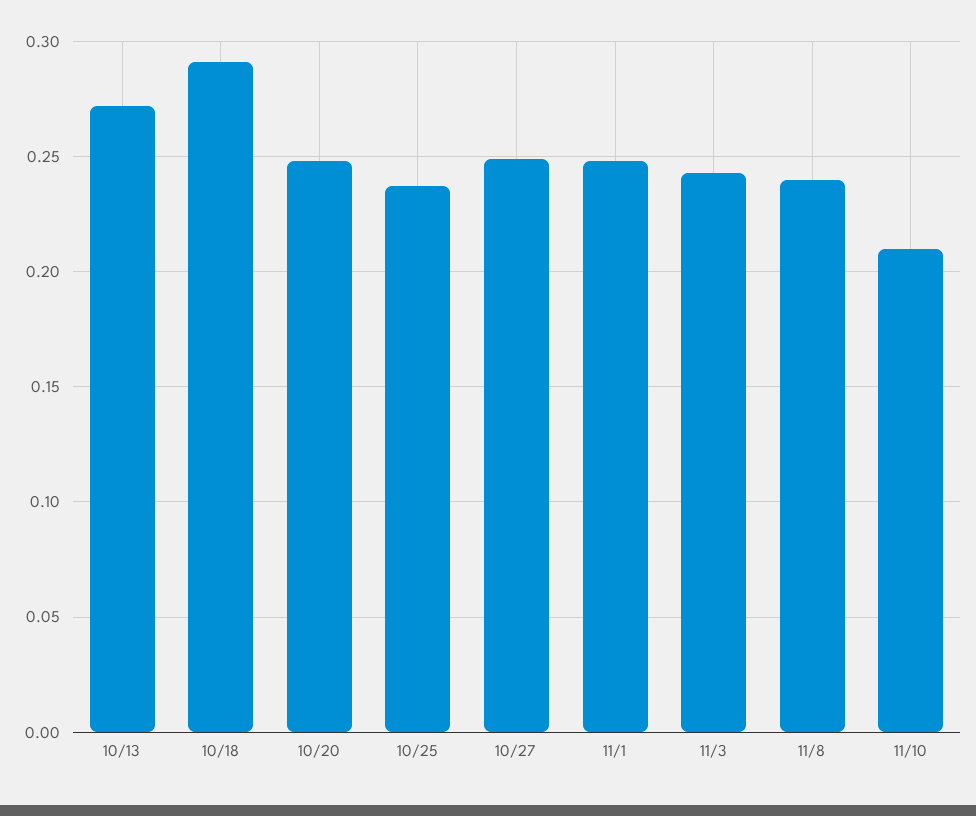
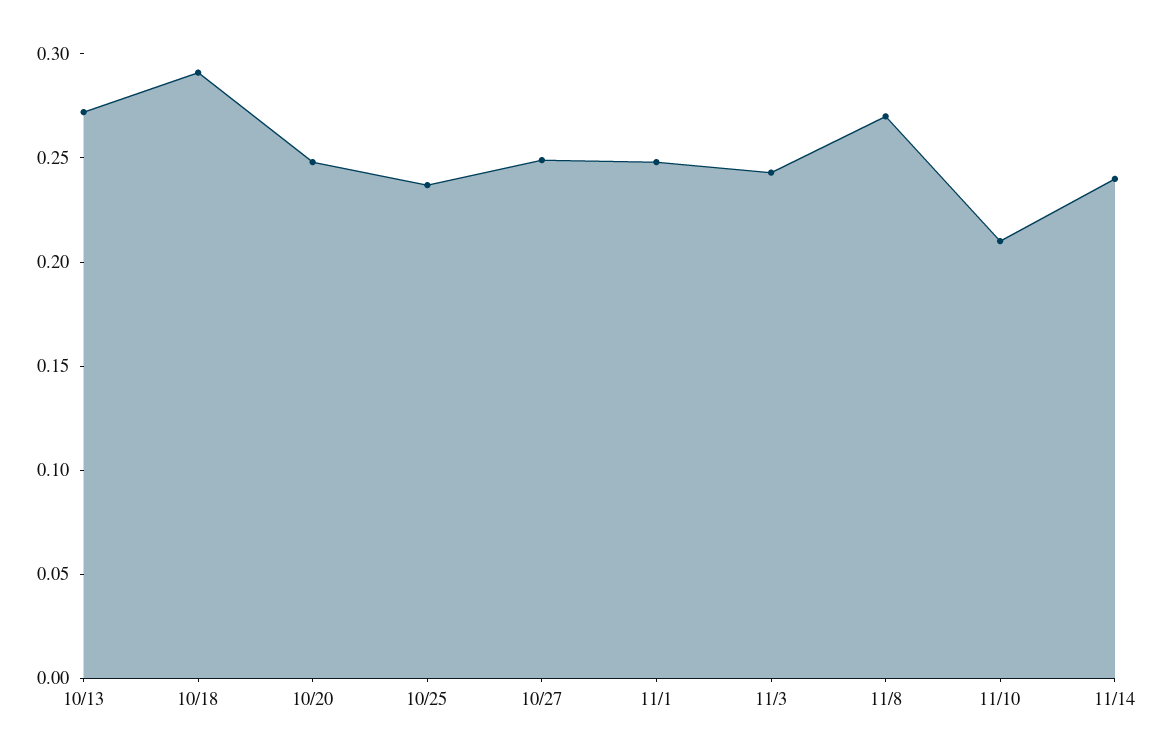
11/8: 0.24 -> 0.27
11/14: none -> 0.24

